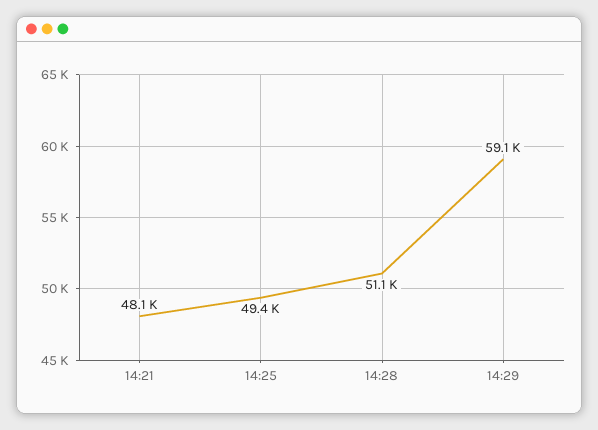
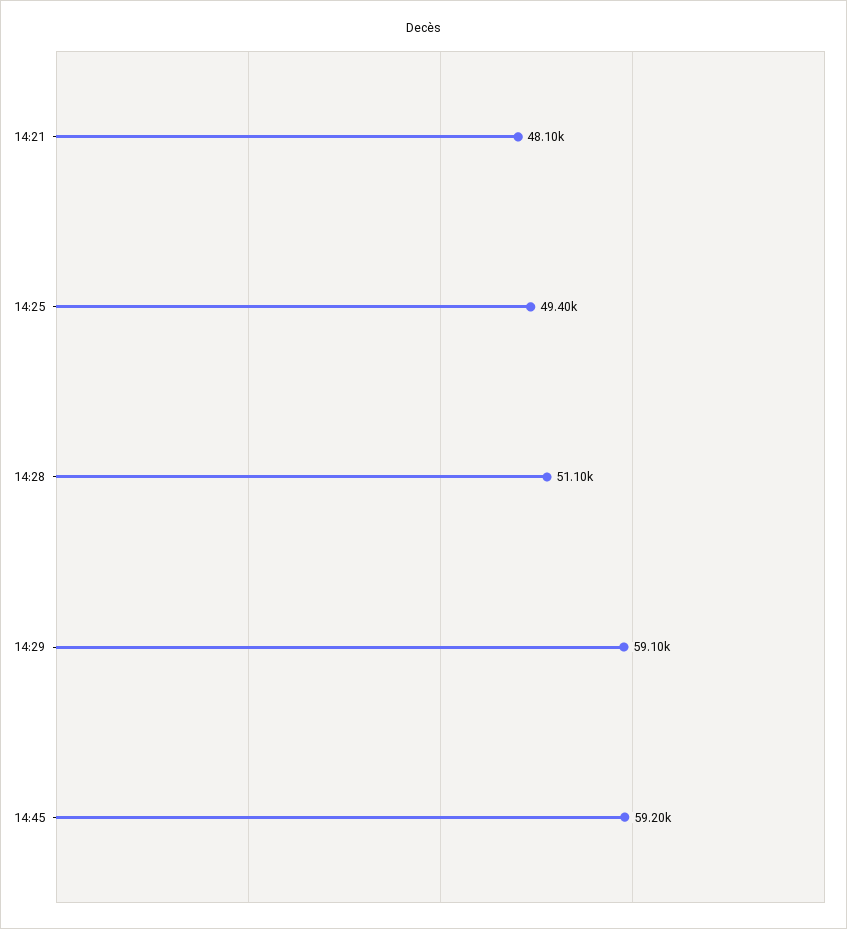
14:45: none -> 59200

